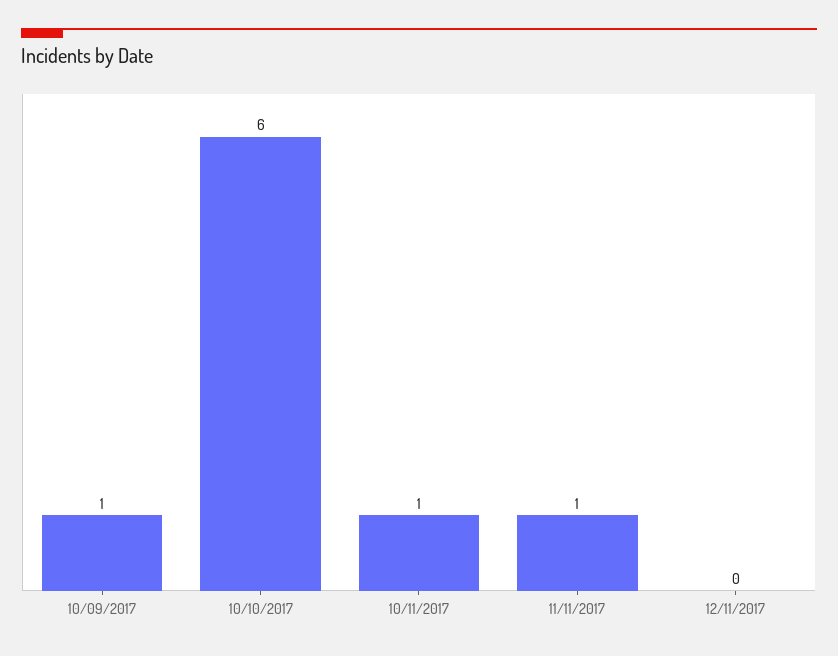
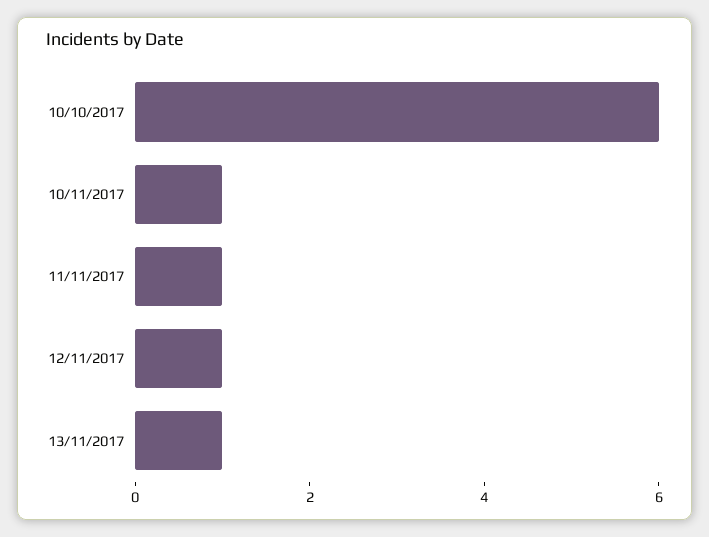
10/09/2017: 1 -> none
12/11/2017: 0 -> 1
13/11/2017: none -> 1

